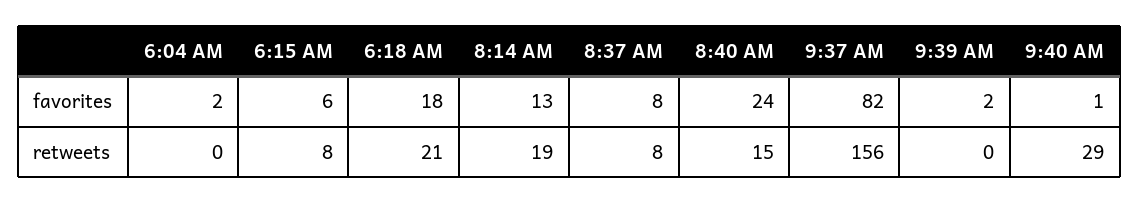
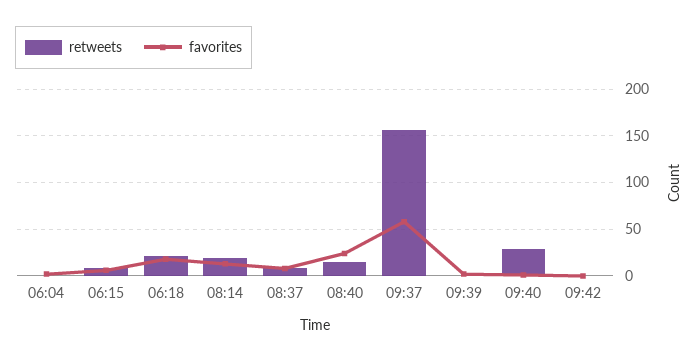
favorites, 9:37 AM: 82 -> 60
retweets, 09:42: none -> 0
favorites, 09:42: none -> 0

